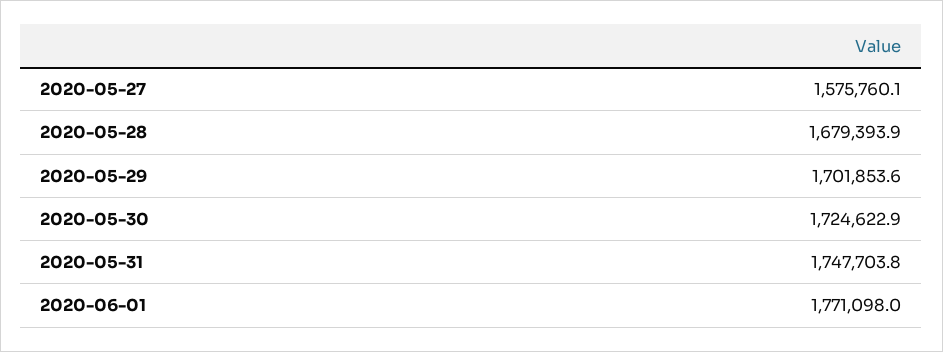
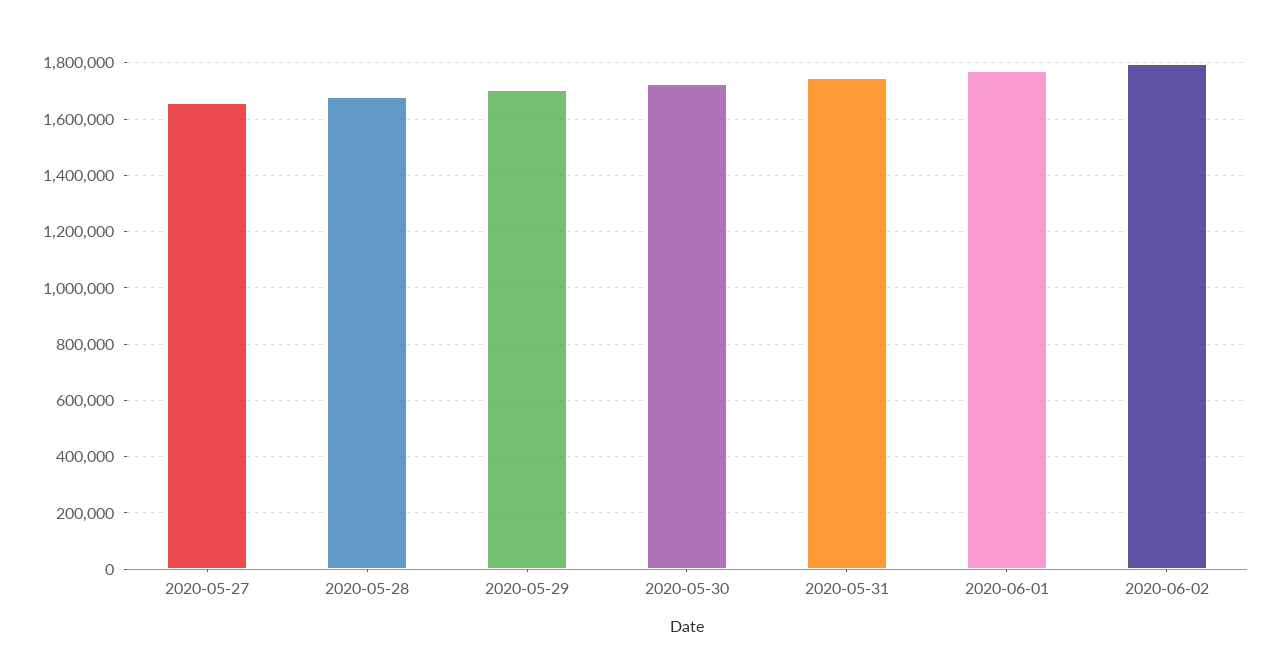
2020-05-27: 1575760.1 -> 1650000
2020-06-02: none -> 1800000

